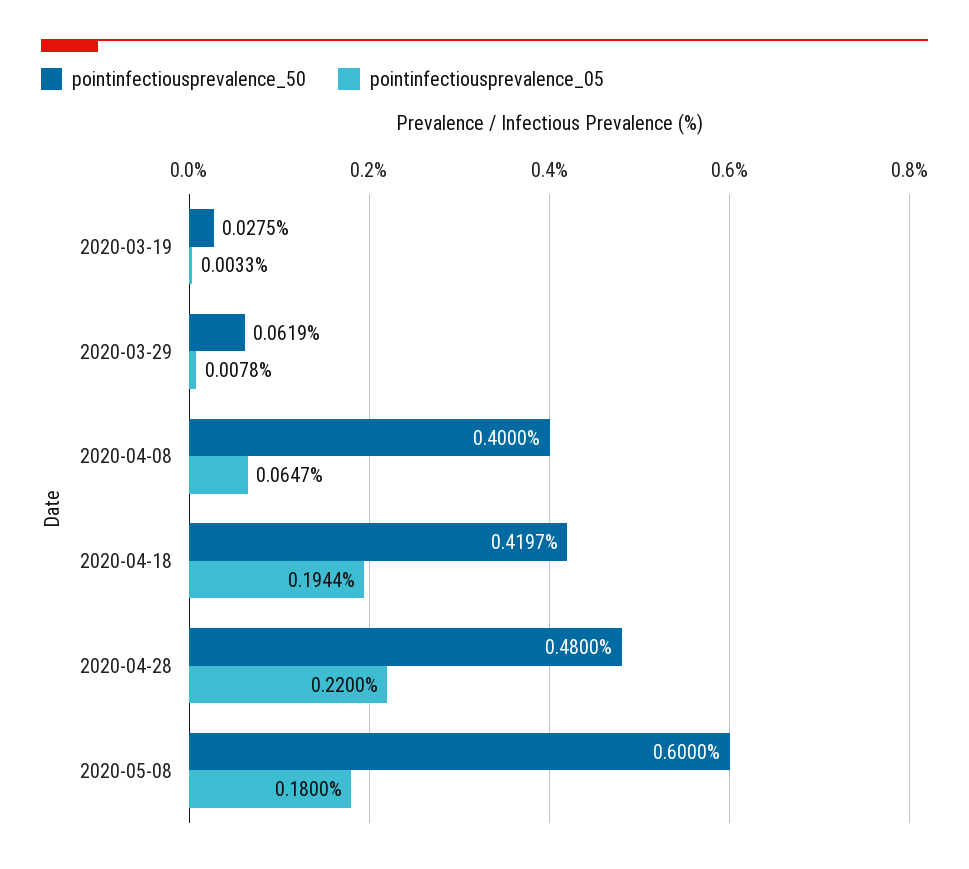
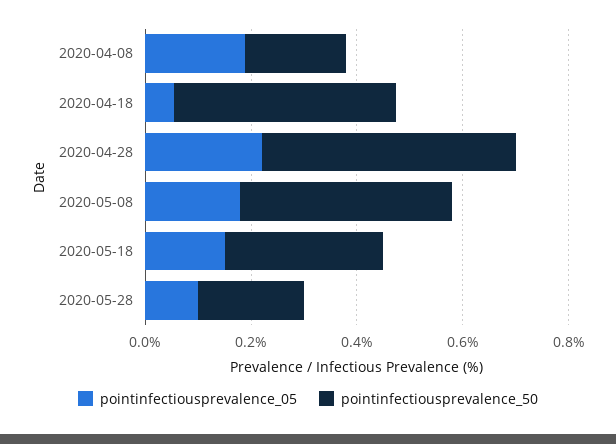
pointinfectiousprevalence_50, 2020-03-19: 0.0275 -> none
pointinfectiousprevalence_05, 2020-03-19: 0.0033 -> none
pointinfectiousprevalence_50, 2020-03-29: 0.0619 -> none
pointinfectiousprevalence_05, 2020-03-29: 0.0078 -> none
pointinfectiousprevalence_50, 2020-04-08: 0.4 -> 0.2
pointinfectiousprevalence_05, 2020-04-08: 0.0647 -> 0.2
pointinfectiousprevalence_05, 2020-04-18: 0.1944 -> 0.05
pointinfectiousprevalence_50, 2020-05-08: 0.6 -> 0.4
pointinfectiousprevalence_05, 2020-05-18: none -> 0.15
pointinfectiousprevalence_50, 2020-05-18: none -> 0.3
pointinfectiousprevalence_05, 2020-05-28: none -> 0.1
pointinfectiousprevalence_50, 2020-05-28: none -> 0.2

